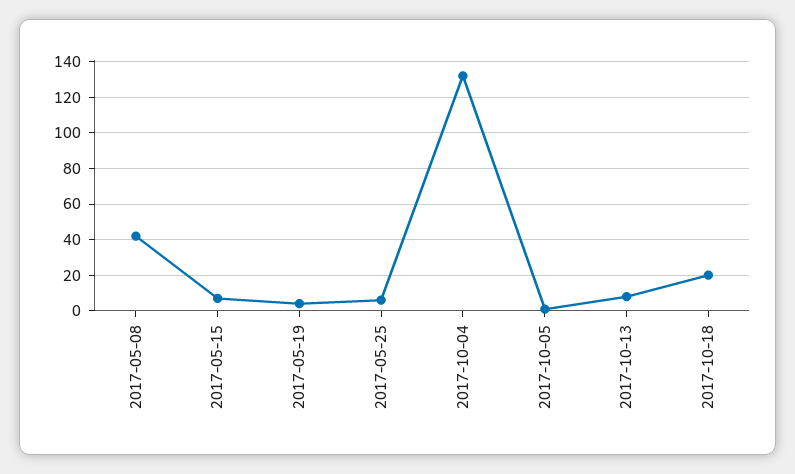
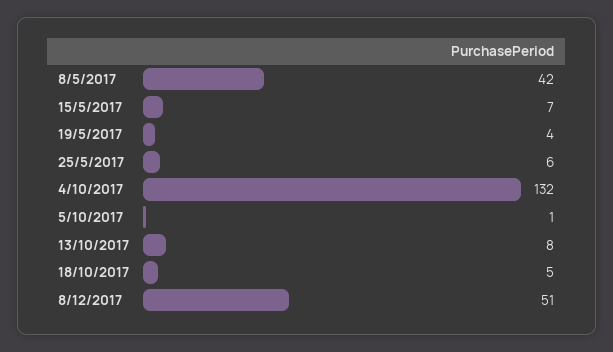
2017-10-18: 20 -> 5
8/12/2017: none -> 51

